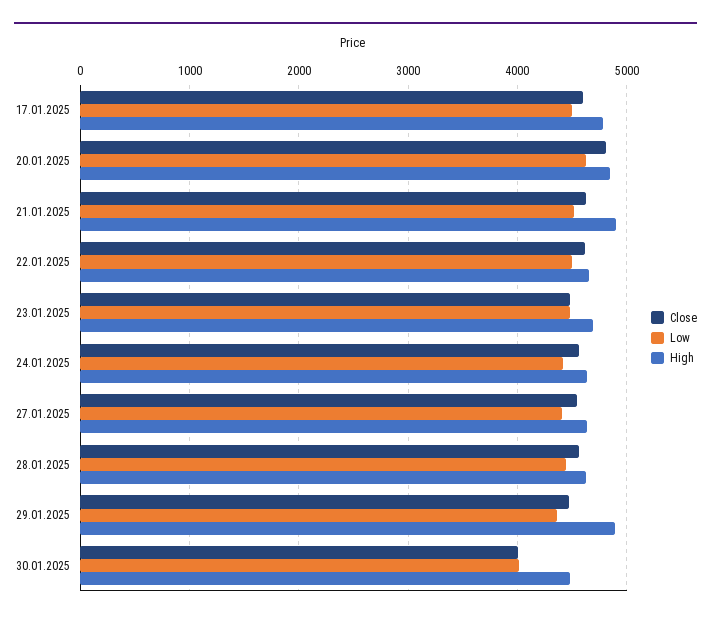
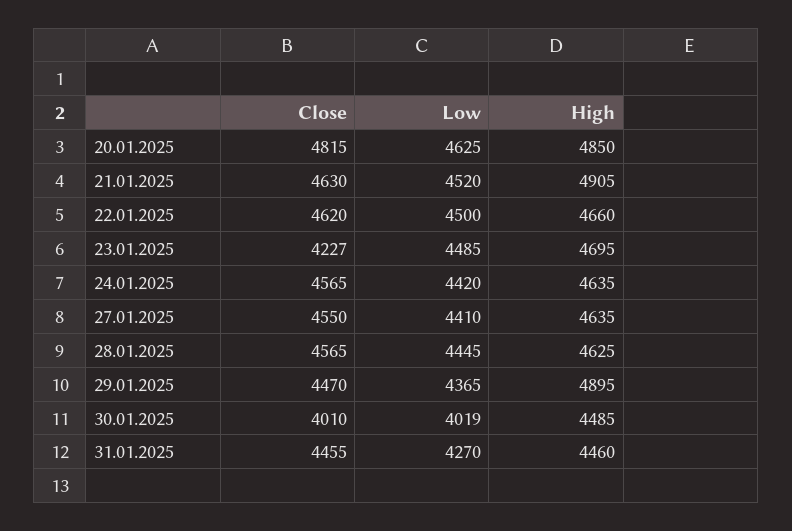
Close, 17.01.2025: 4600 -> none
Low, 17.01.2025: 4500 -> none
High, 17.01.2025: 4800 -> none
Close, 23.01.2025: 4500 -> 4227
Close, 31.01.2025: none -> 4455
Low, 31.01.2025: none -> 4270
High, 31.01.2025: none -> 4460

